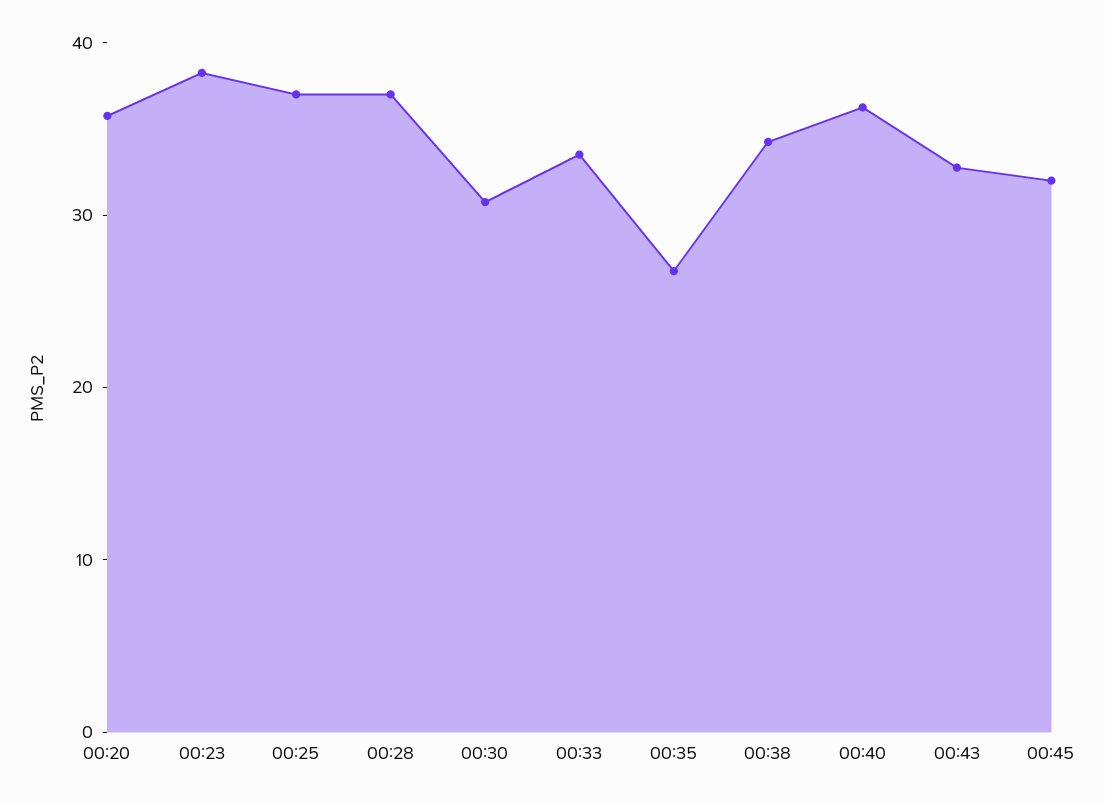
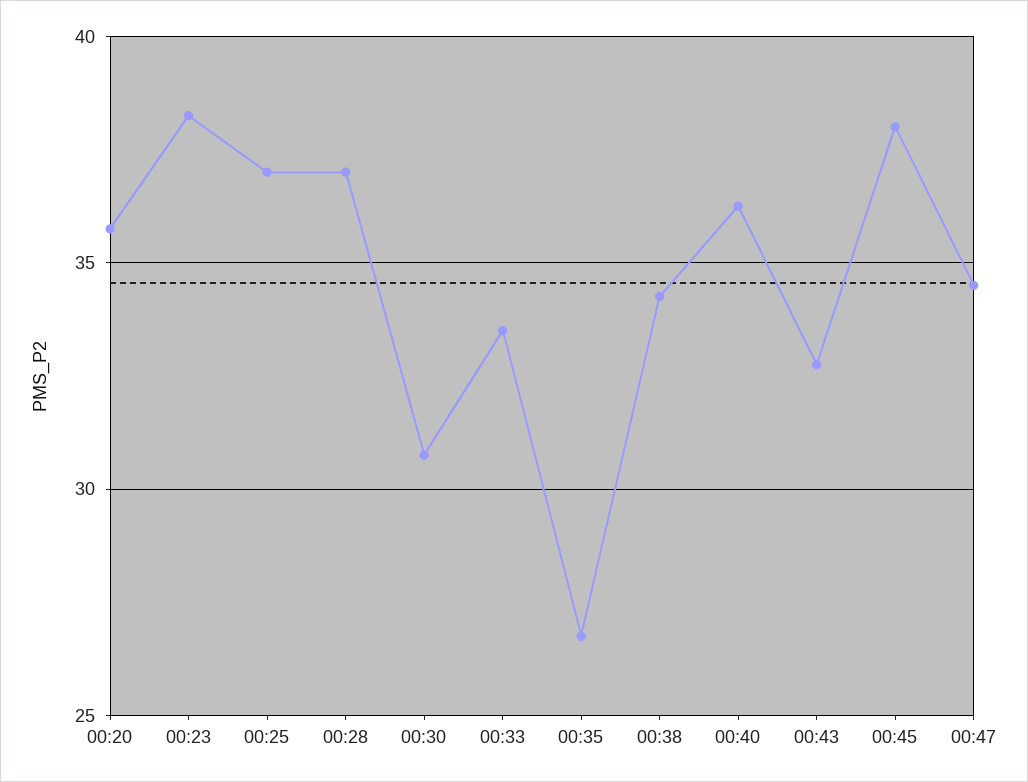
00:45: 32 -> 38
00:47: none -> 34.5

